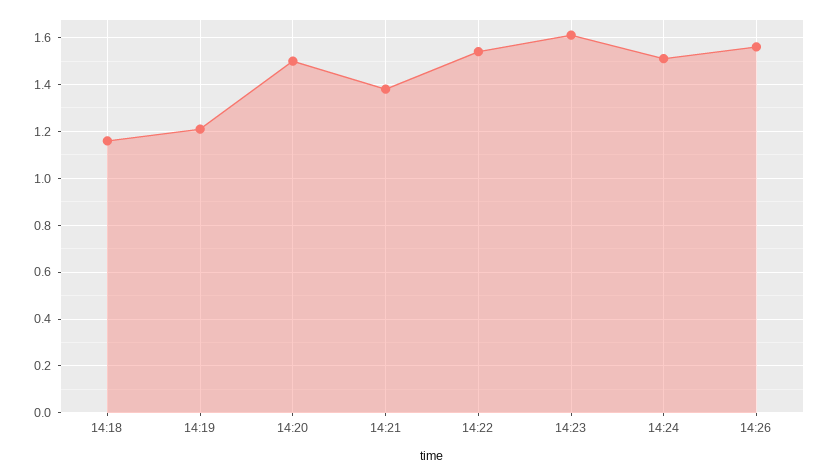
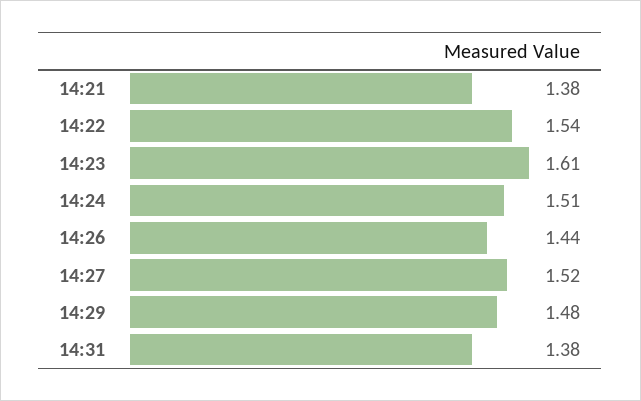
14:18: 1.15 -> none
14:19: 1.2 -> none
14:20: 1.5 -> none
14:26: 1.55 -> 1.44
14:27: none -> 1.52
14:29: none -> 1.48
14:31: none -> 1.38

